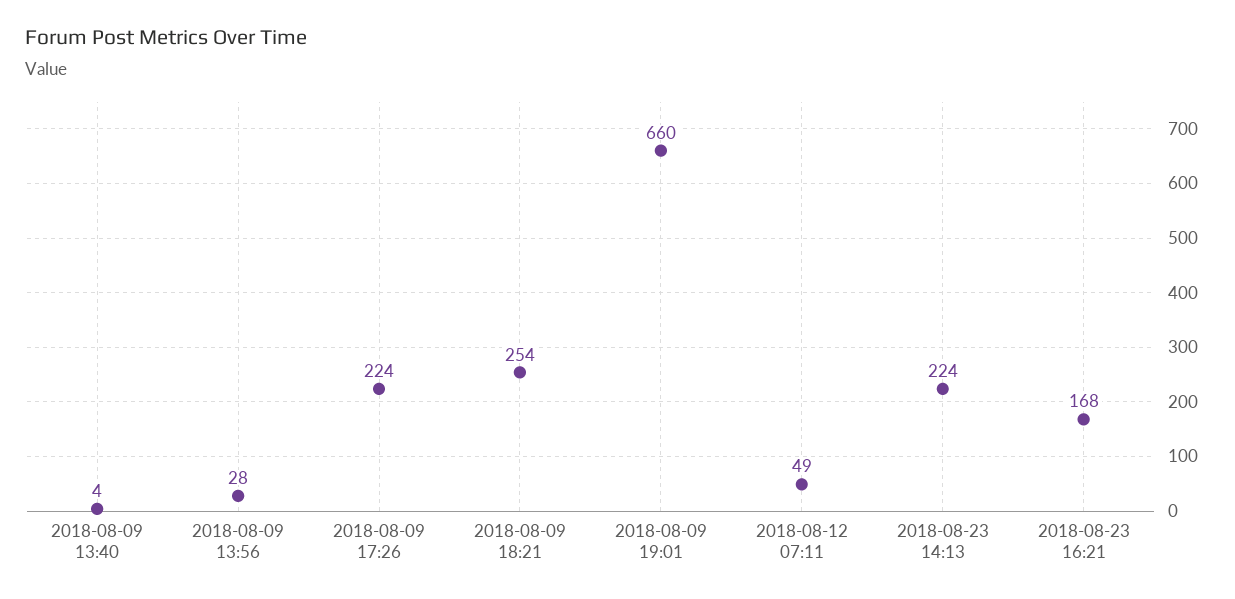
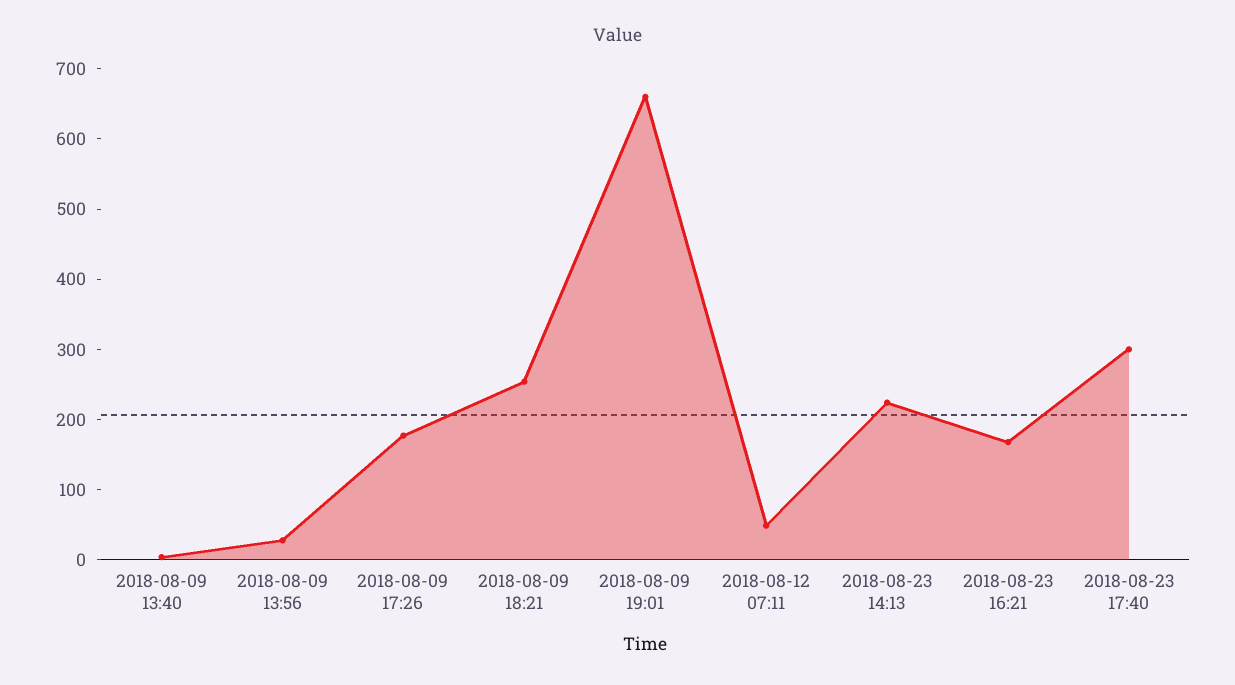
2018-08-09 17:26: 224 -> 180
2018-08-23 17:40: none -> 300

